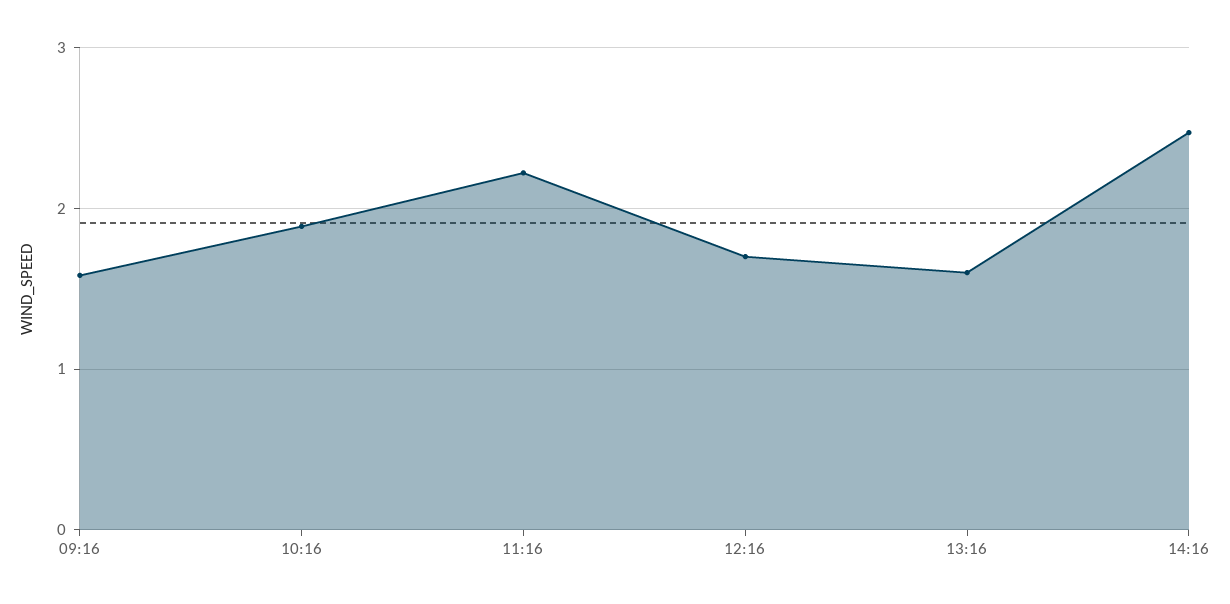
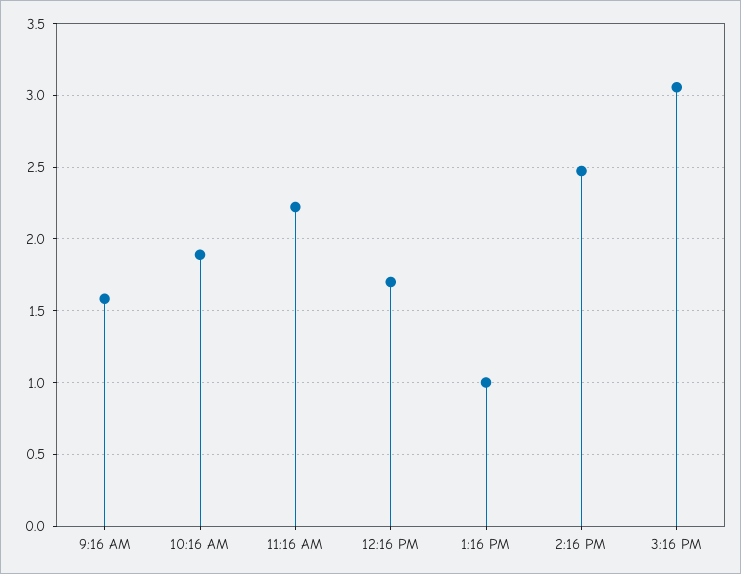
13:16: 1.6 -> 1
3:16 PM: none -> 3.05

